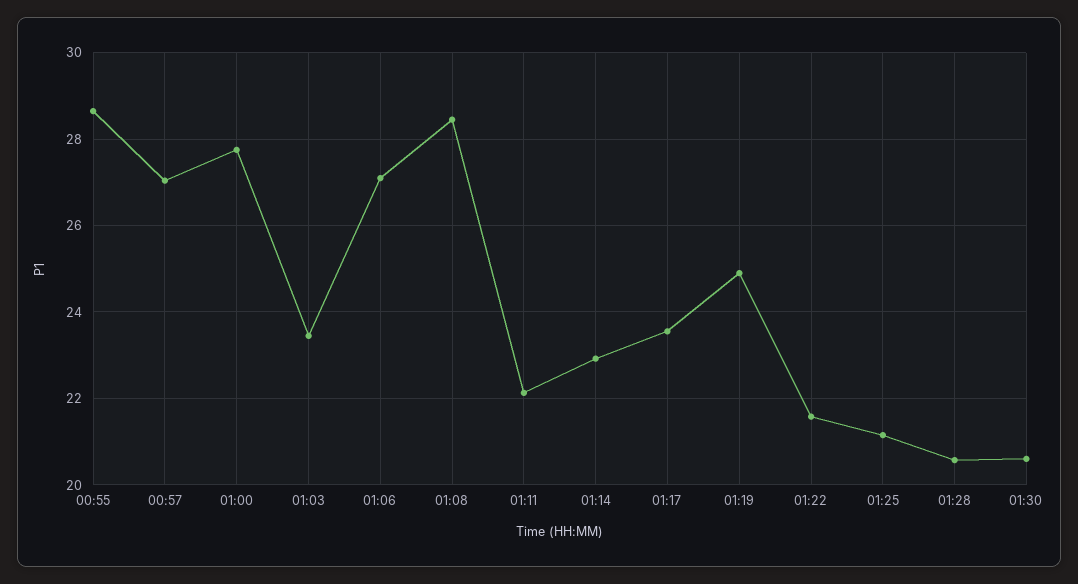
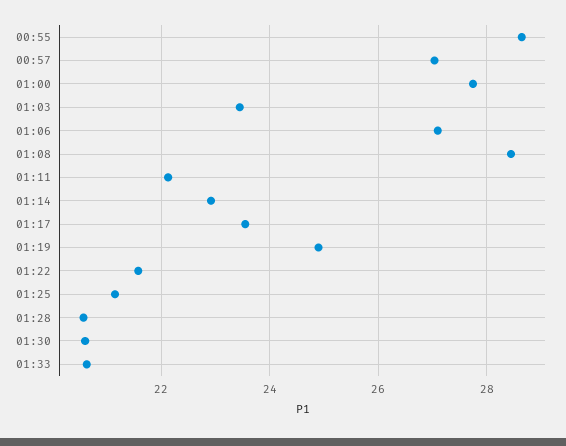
01:33: none -> 20.6

